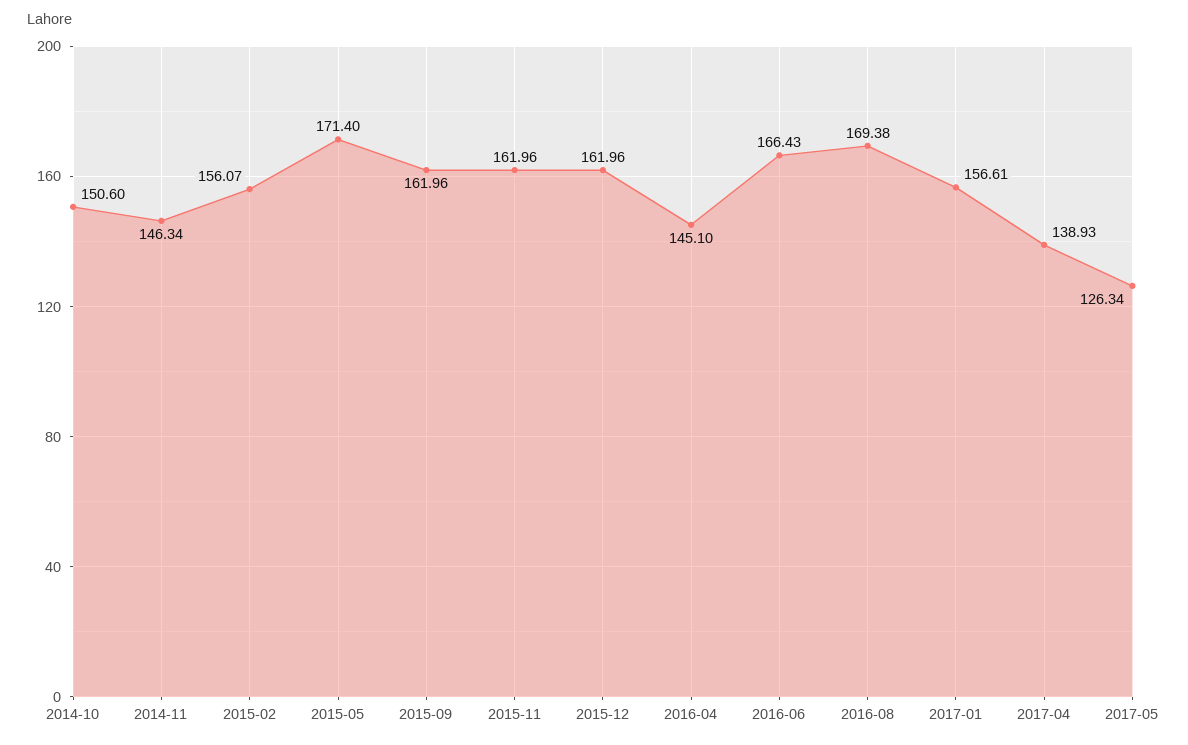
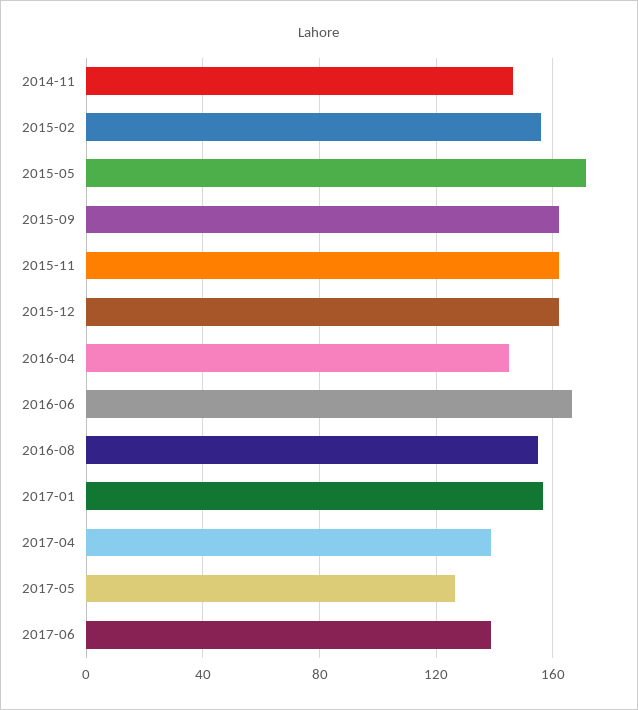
2014-10: 150.6 -> none
2016-08: 169.38 -> 155
2017-06: none -> 140

